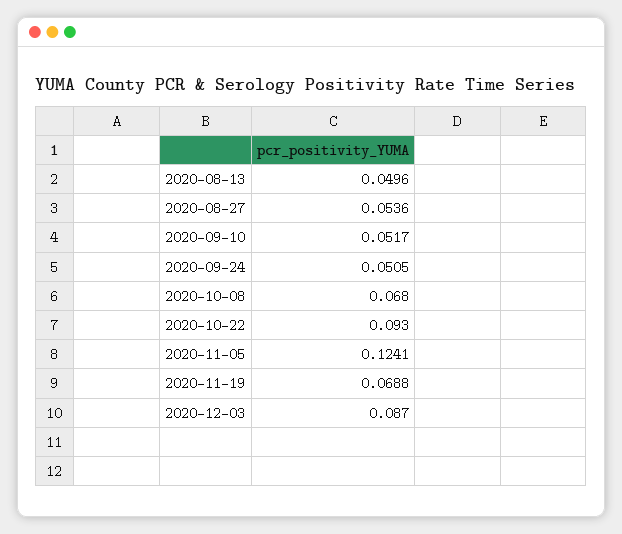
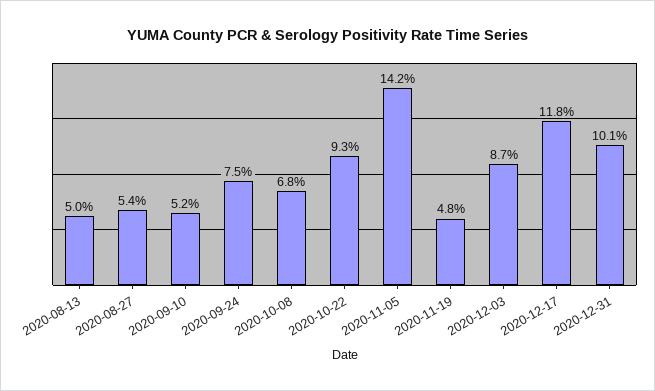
2020-09-24: 0.0505 -> 0.075
2020-11-05: 0.1241 -> 0.142
2020-11-19: 0.0688 -> 0.048
2020-12-17: none -> 0.118
2020-12-31: none -> 0.101

